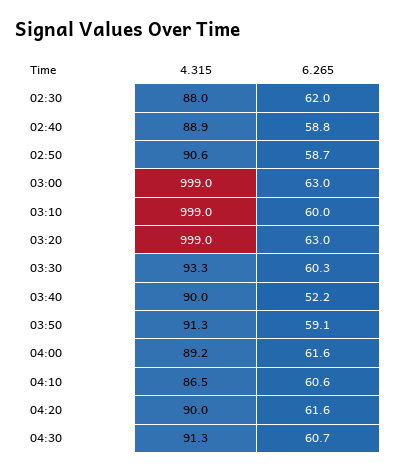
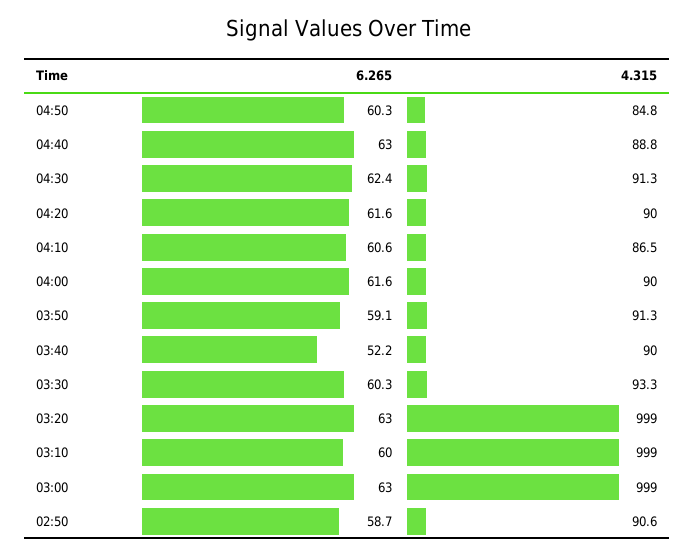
4.315, 02:30: 88 -> none
6.265, 02:30: 62 -> none
4.315, 02:40: 88.9 -> none
6.265, 02:40: 58.8 -> none
4.315, 04:00: 89.2 -> 90
6.265, 04:30: 60.7 -> 62.4
6.265, 04:50: none -> 60.3
4.315, 04:50: none -> 84.8
6.265, 04:40: none -> 63
4.315, 04:40: none -> 88.8

